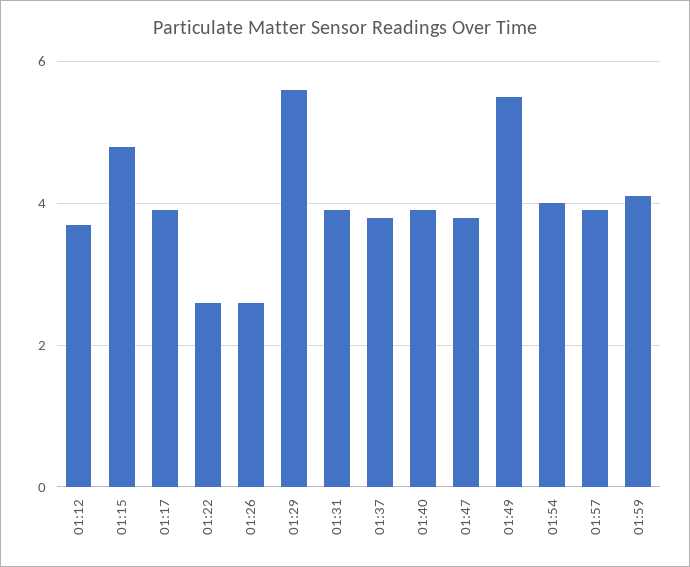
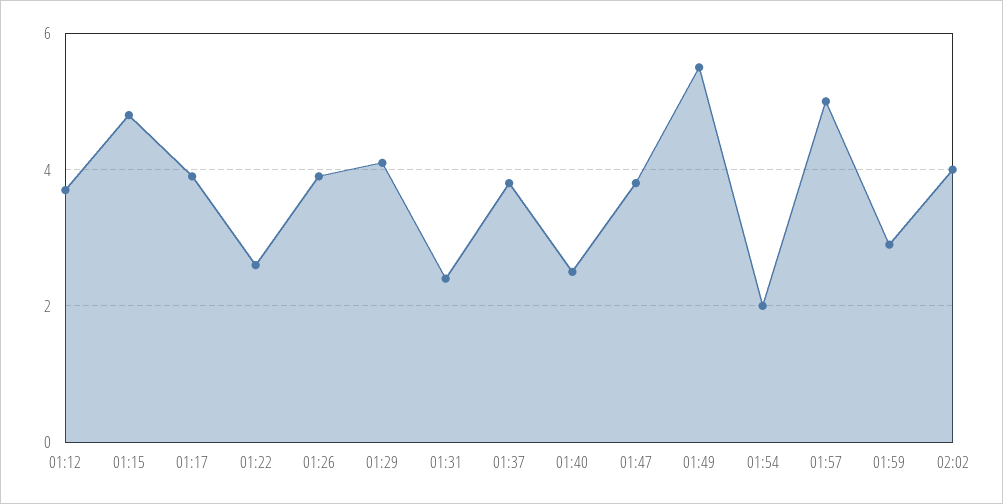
01:26: 2.5 -> 4
01:29: 5.5 -> 4
01:31: 4 -> 2.5
01:40: 4 -> 2.5
01:54: 4 -> 2
01:57: 4 -> 5
01:59: 4 -> 3
02:02: none -> 4

